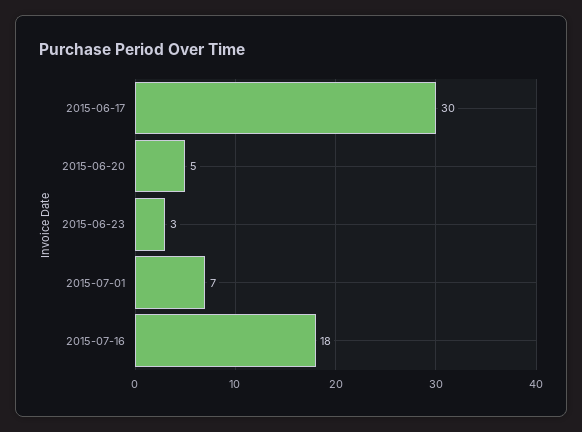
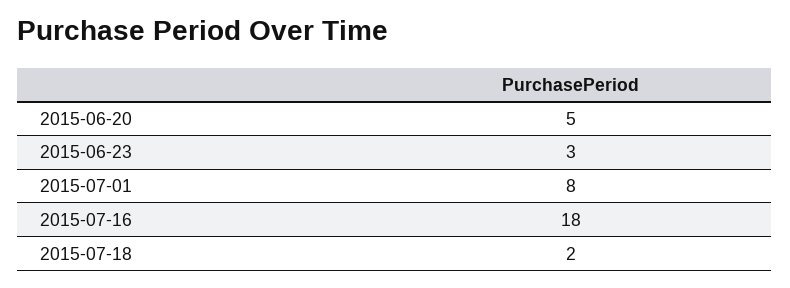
2015-06-17: 30 -> none
2015-07-01: 7 -> 8
2015-07-18: none -> 2

